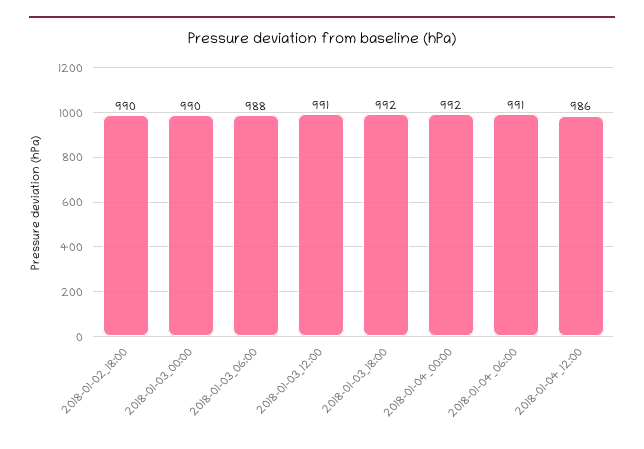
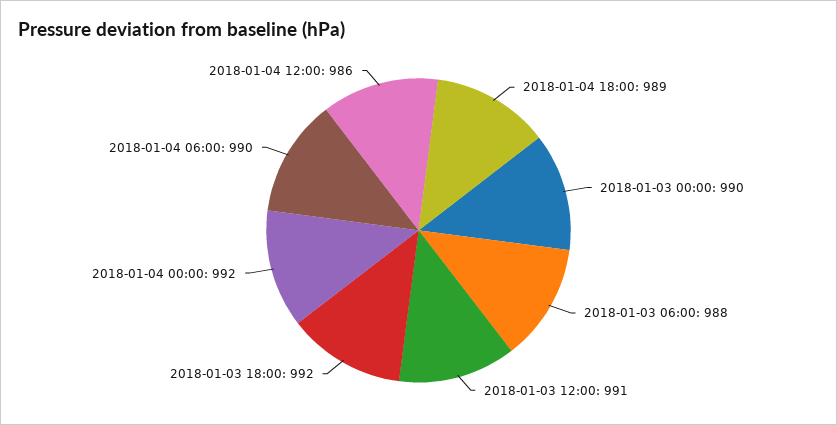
2018-01-02_18:00: 990 -> none
2018-01-04_06:00: 991 -> 990
2018-01-04 18:00: none -> 989

